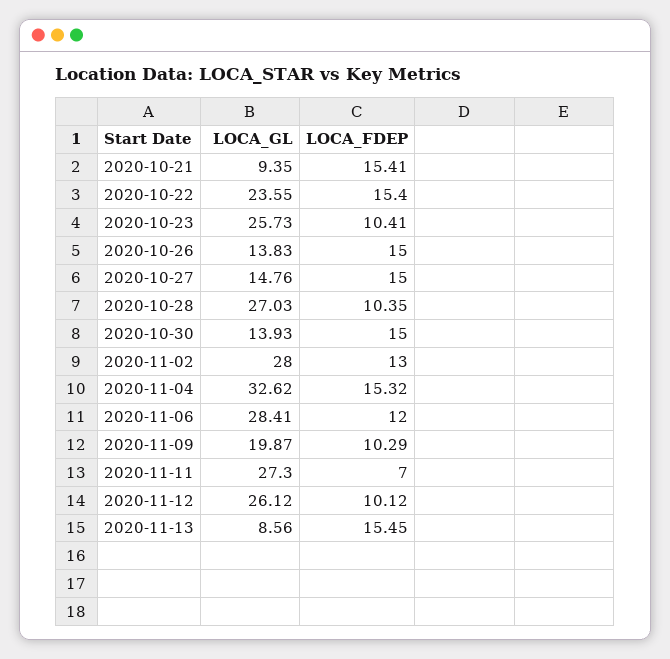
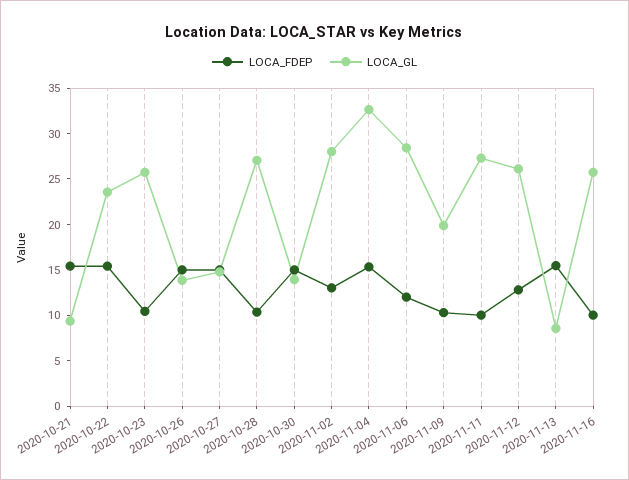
LOCA_FDEP, 2020-11-11: 7 -> 10
LOCA_FDEP, 2020-11-12: 10.12 -> 13
LOCA_FDEP, 2020-11-16: none -> 10
LOCA_GL, 2020-11-16: none -> 26

